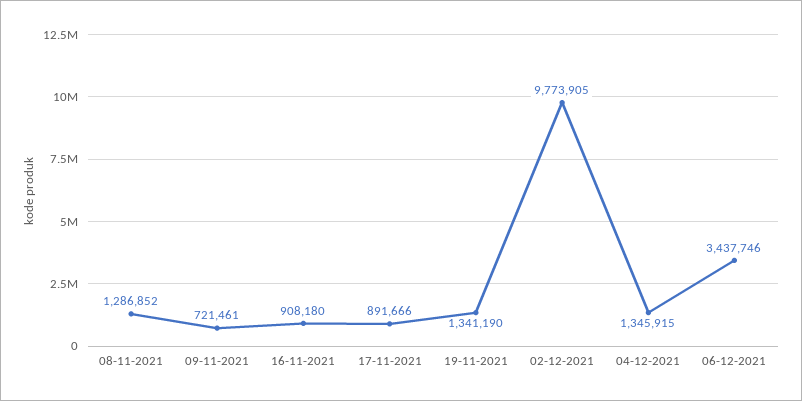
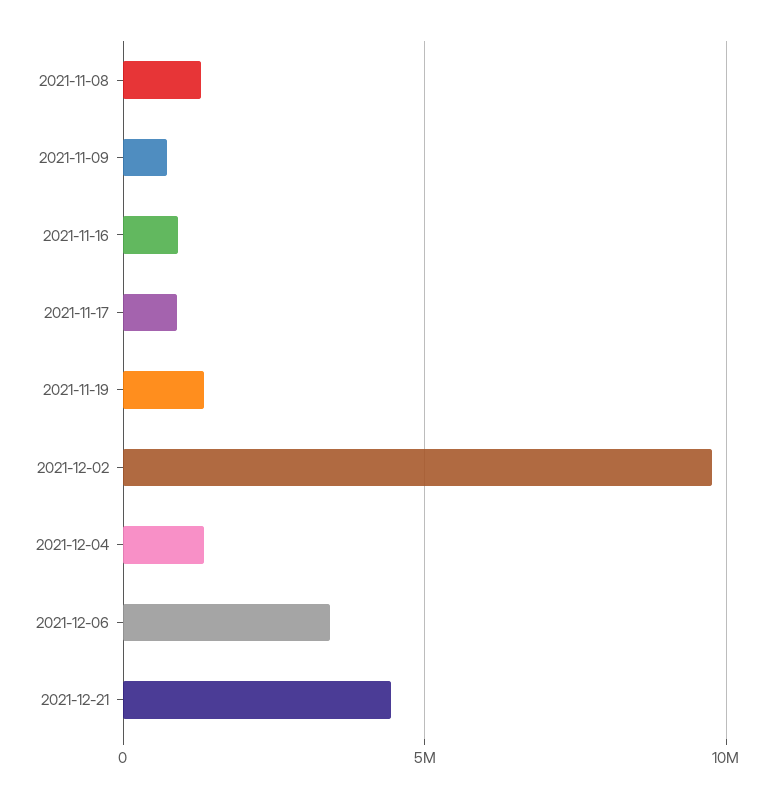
2021-12-21: none -> 4500000

